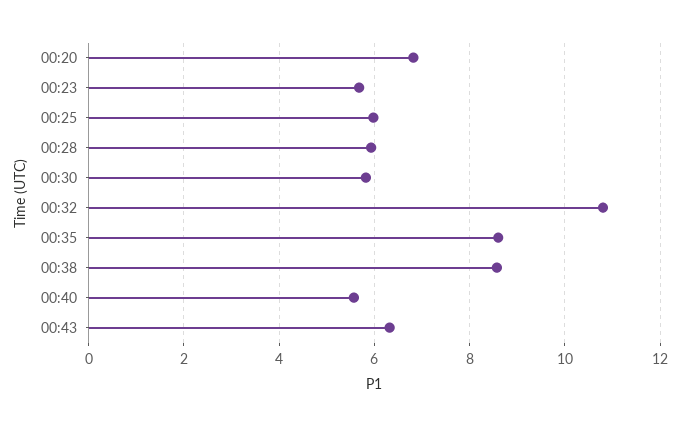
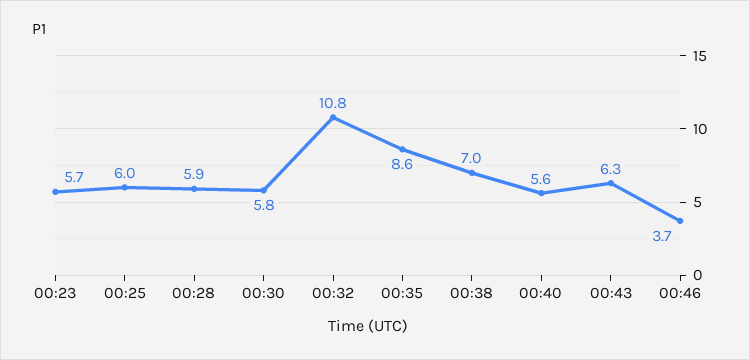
00:20: 6.8 -> none
00:38: 8.6 -> 7
00:46: none -> 3.7

